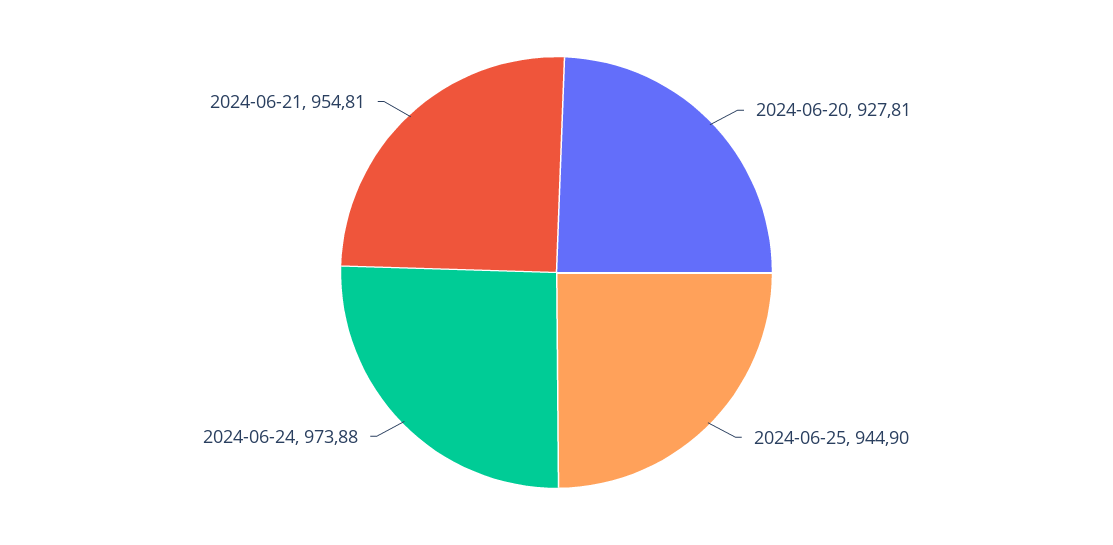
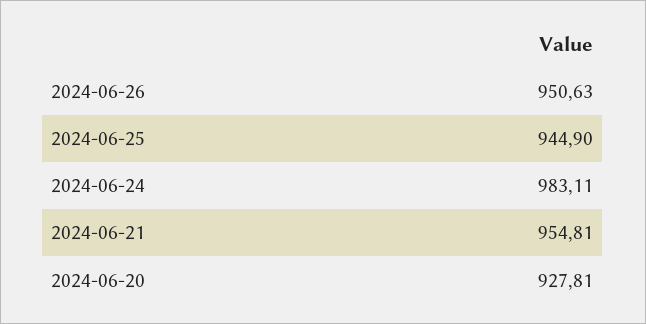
2024-06-24: 973.88 -> 983.11
2024-06-26: none -> 950.63

